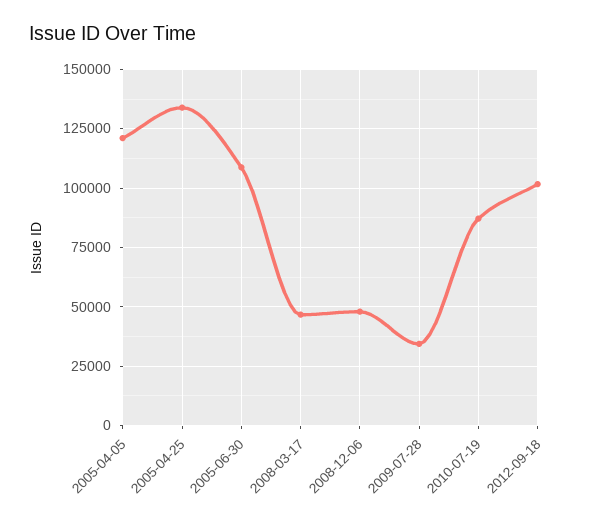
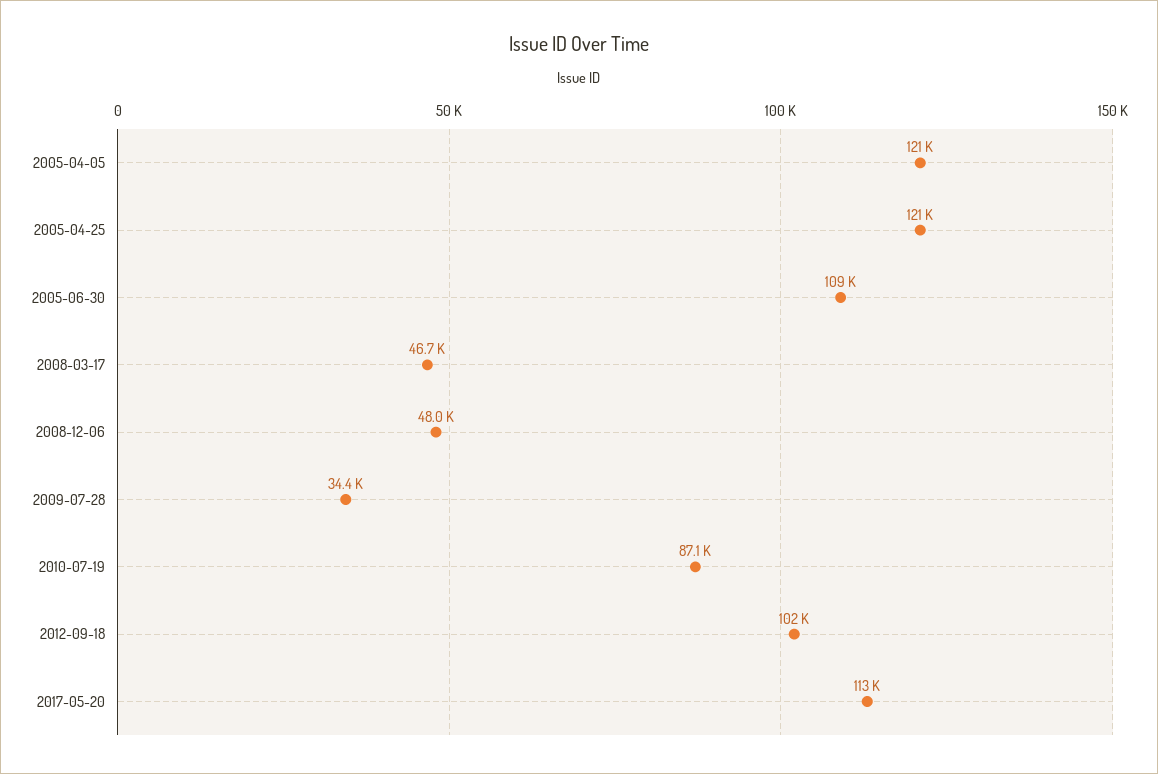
2005-04-25: 135000 -> 121000
2017-05-20: none -> 113000

